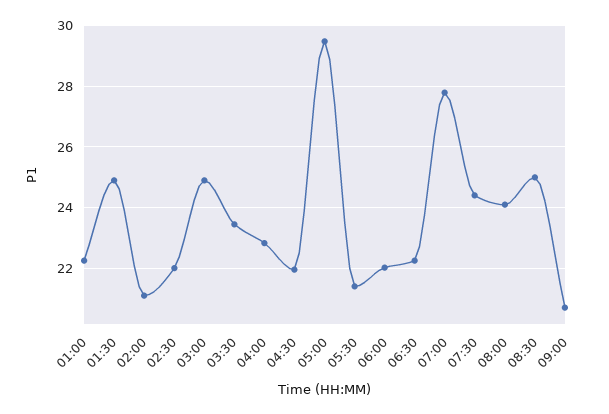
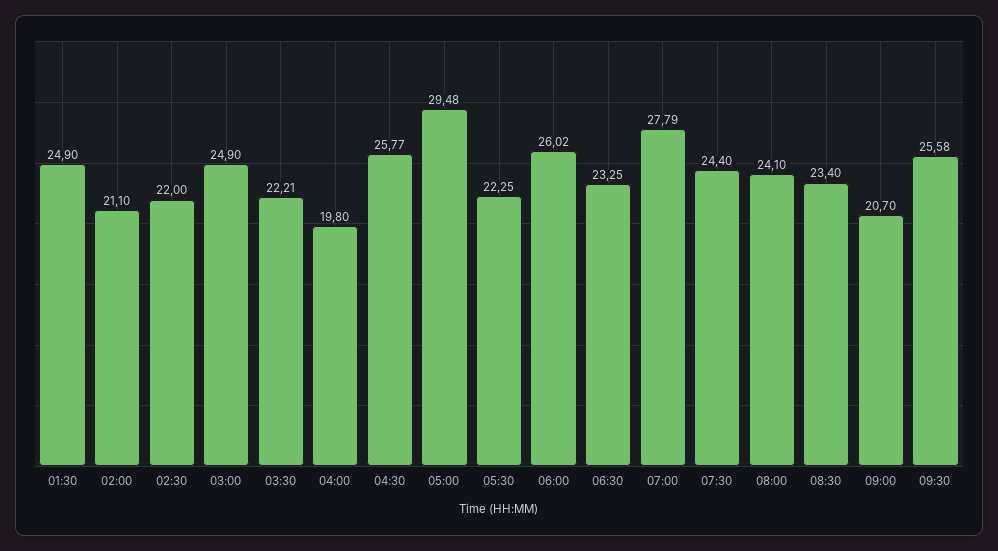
01:00: 22.2 -> none
03:30: 23.4 -> 22.21
04:00: 22.8 -> 19.8
04:30: 22 -> 25.77
05:30: 21.4 -> 22.25
06:00: 22 -> 26.02
06:30: 22.2 -> 23.25
08:30: 25 -> 23.4
09:30: none -> 25.58

